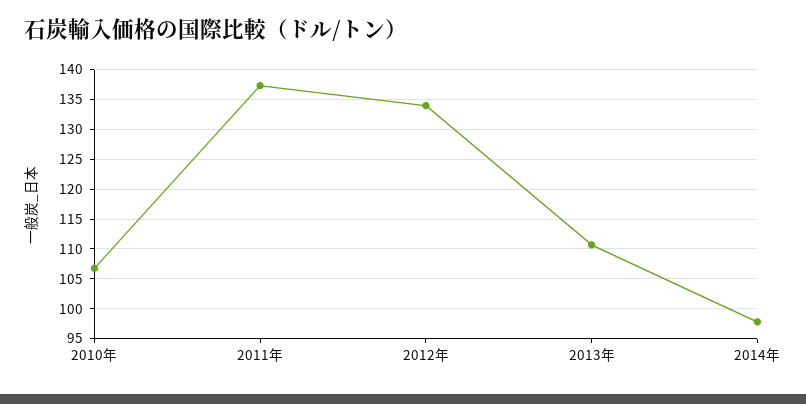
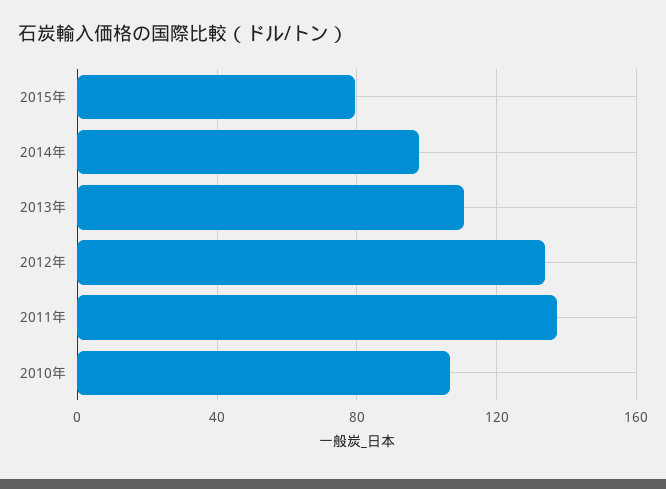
2015年: none -> 80

